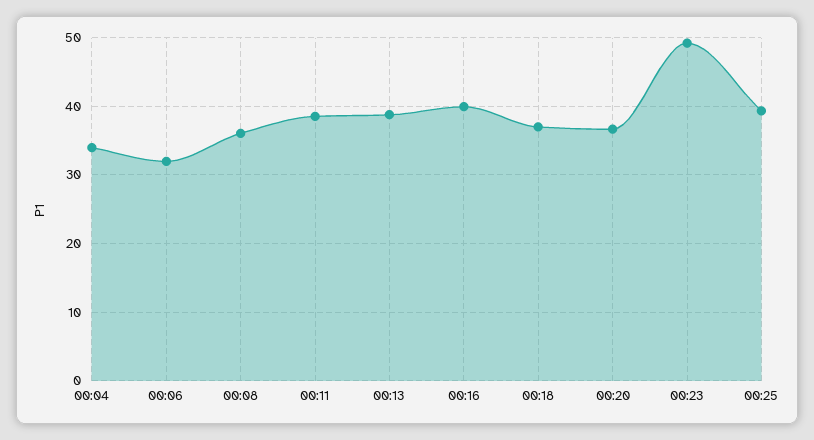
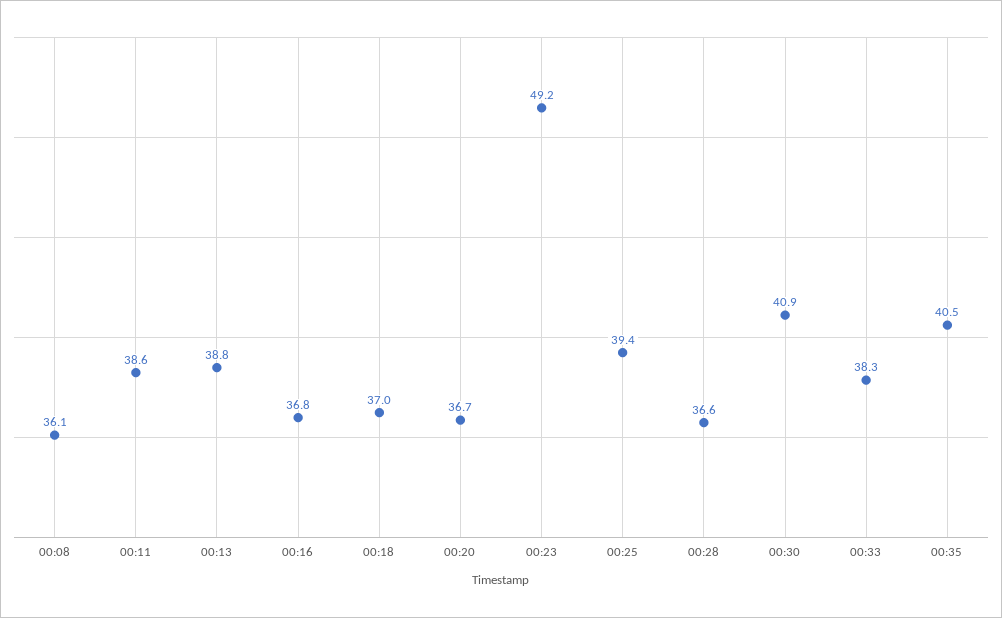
00:04: 34 -> none
00:06: 32 -> none
00:16: 40 -> 36.8
00:28: none -> 36.6
00:30: none -> 40.9
00:33: none -> 38.3
00:35: none -> 40.5

